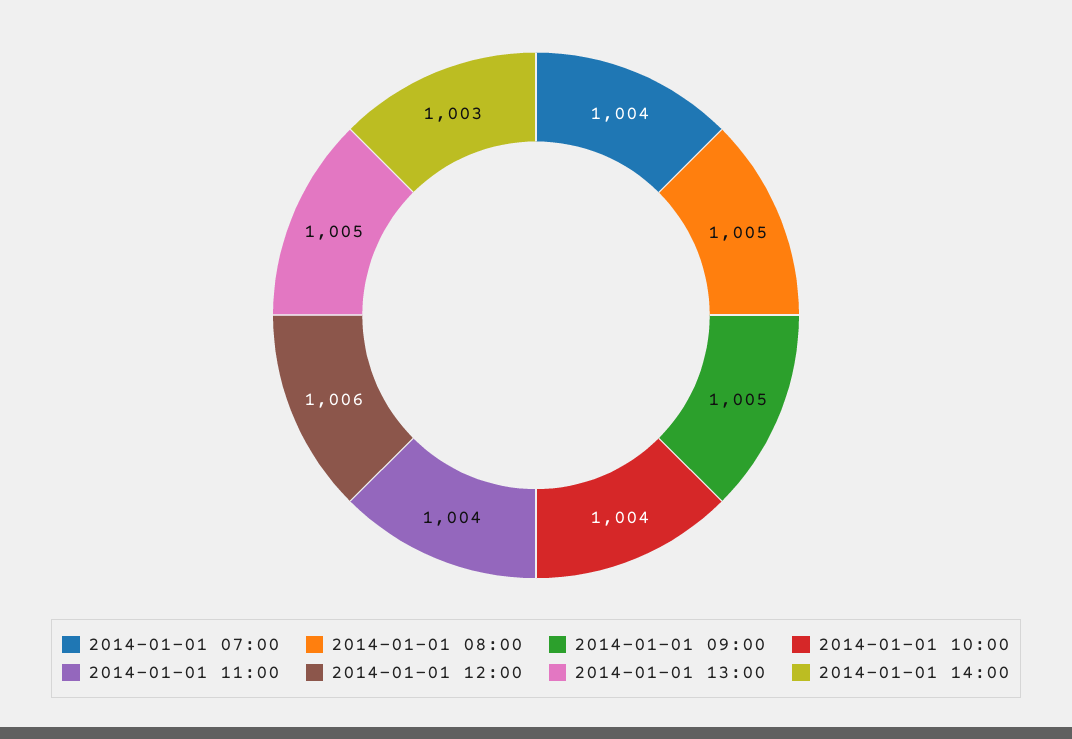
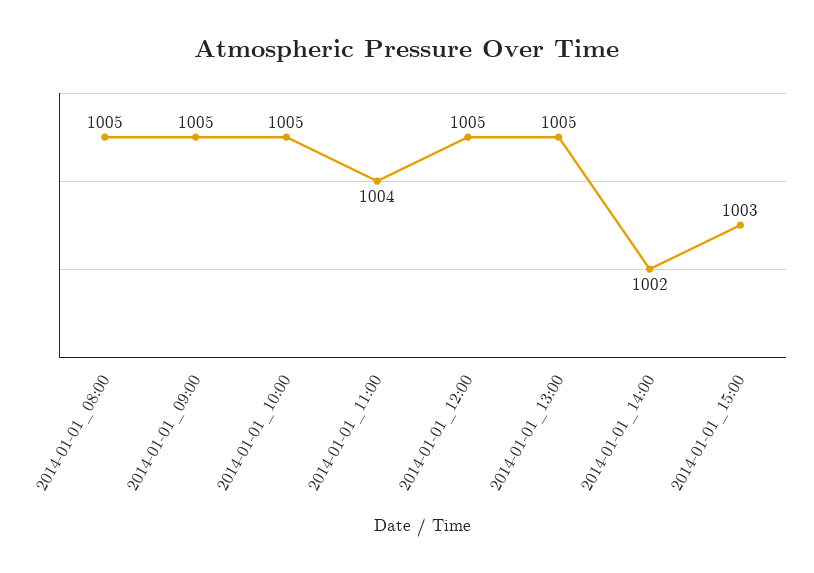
2014-01-01 07:00: 1004 -> none
2014-01-01 10:00: 1004 -> 1005
2014-01-01 12:00: 1006 -> 1005
2014-01-01 14:00: 1003 -> 1002
2014-01-01_15:00: none -> 1003

